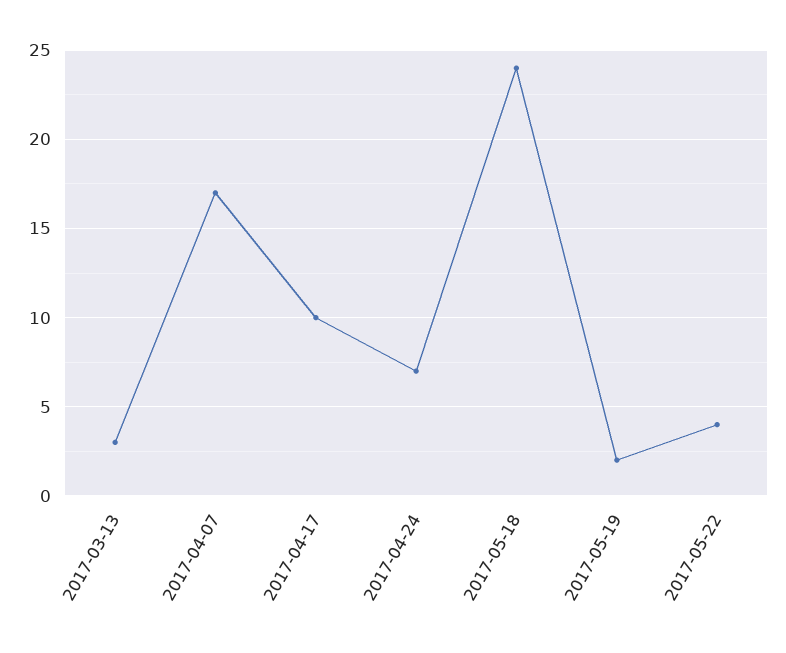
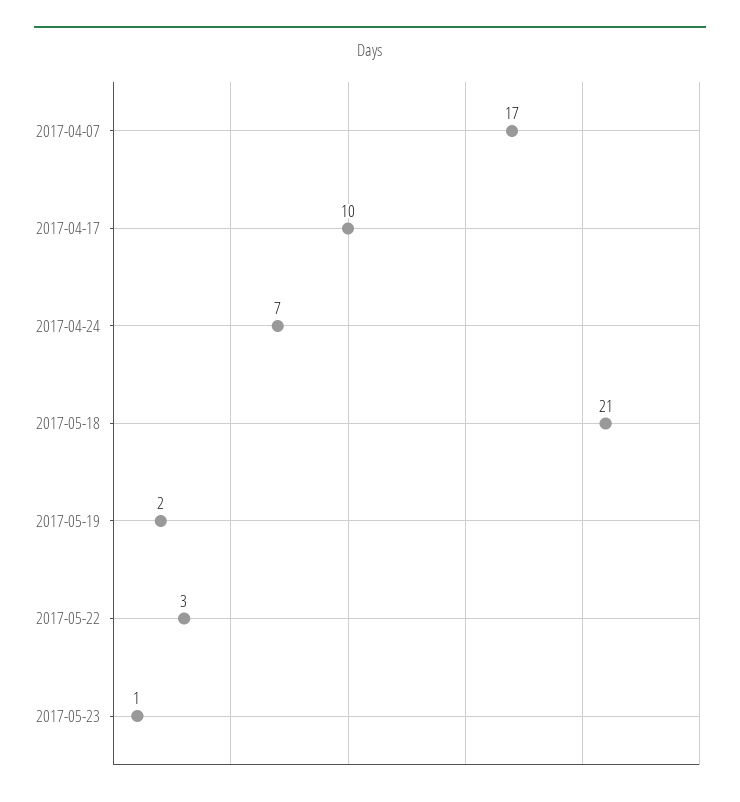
2017-03-13: 3 -> none
2017-05-18: 24 -> 21
2017-05-22: 4 -> 3
2017-05-23: none -> 1

